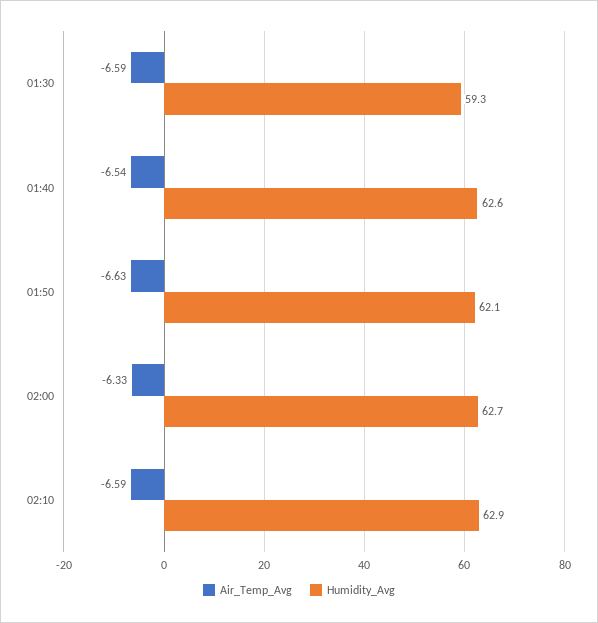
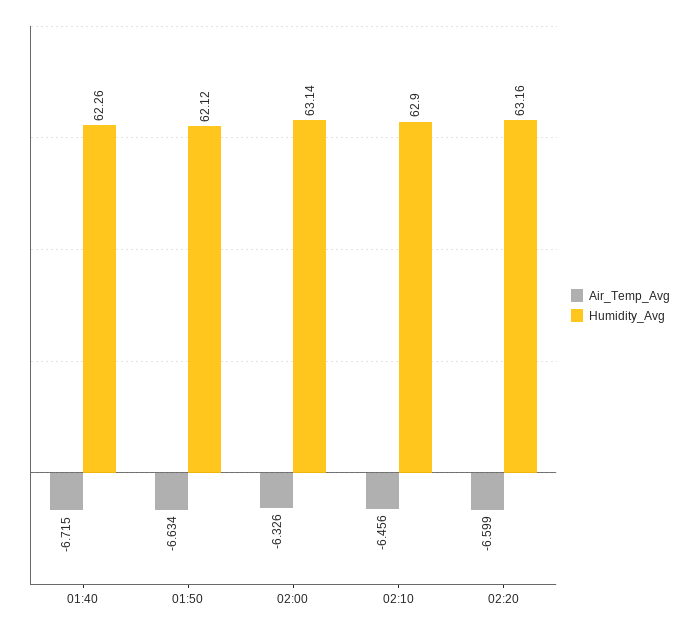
Air_Temp_Avg, 01:30: -6.59 -> none
Humidity_Avg, 01:30: 59.3 -> none
Air_Temp_Avg, 01:40: -6.54 -> -6.715
Humidity_Avg, 01:40: 62.6 -> 62.26
Humidity_Avg, 02:00: 62.7 -> 63.14
Air_Temp_Avg, 02:10: -6.59 -> -6.456
Air_Temp_Avg, 02:20: none -> -6.599
Humidity_Avg, 02:20: none -> 63.16

